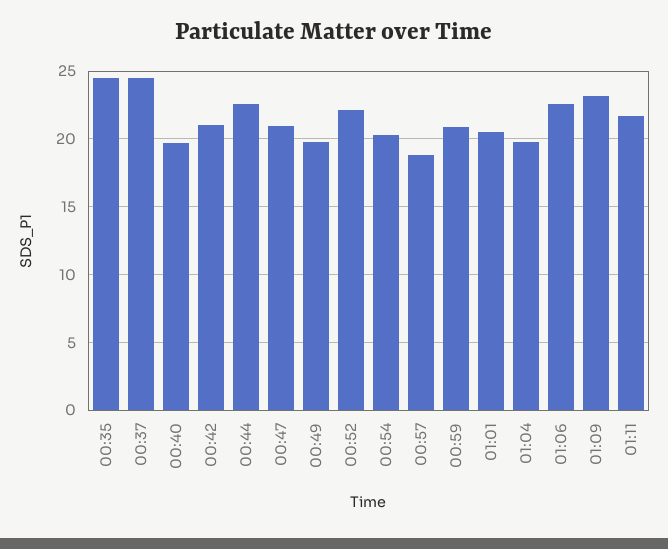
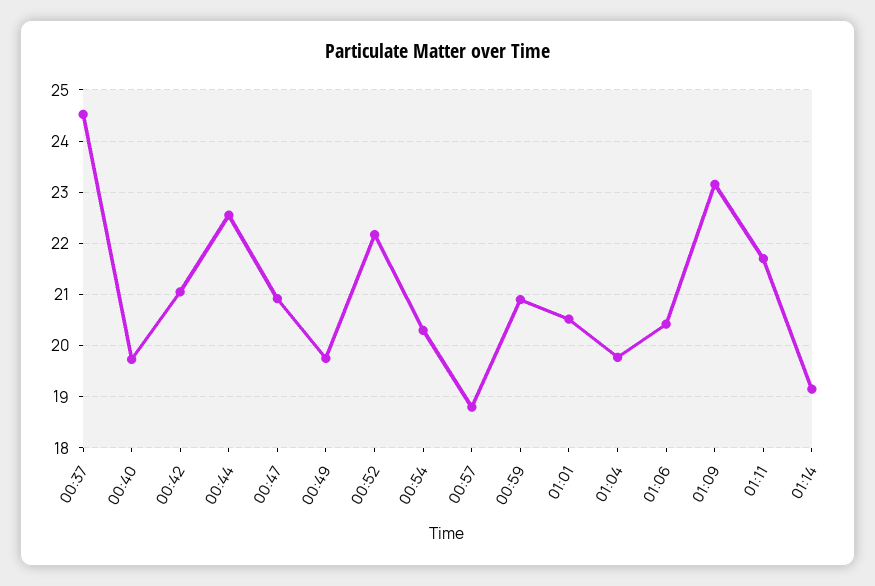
00:35: 24.5 -> none
01:06: 22.5 -> 20.4
01:14: none -> 19.2

